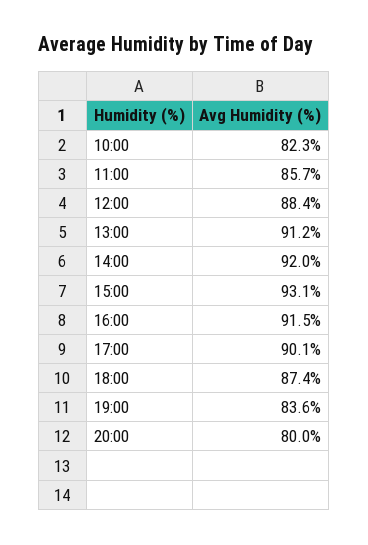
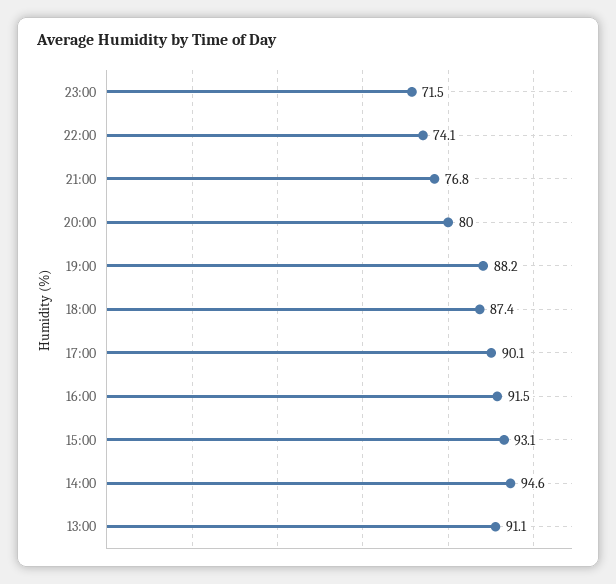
10:00: 82.3 -> none
11:00: 85.7 -> none
12:00: 88.4 -> none
13:00: 91.2 -> 91.1
14:00: 92 -> 94.6
19:00: 83.6 -> 88.2
23:00: none -> 71.5
22:00: none -> 74.1
21:00: none -> 76.8

